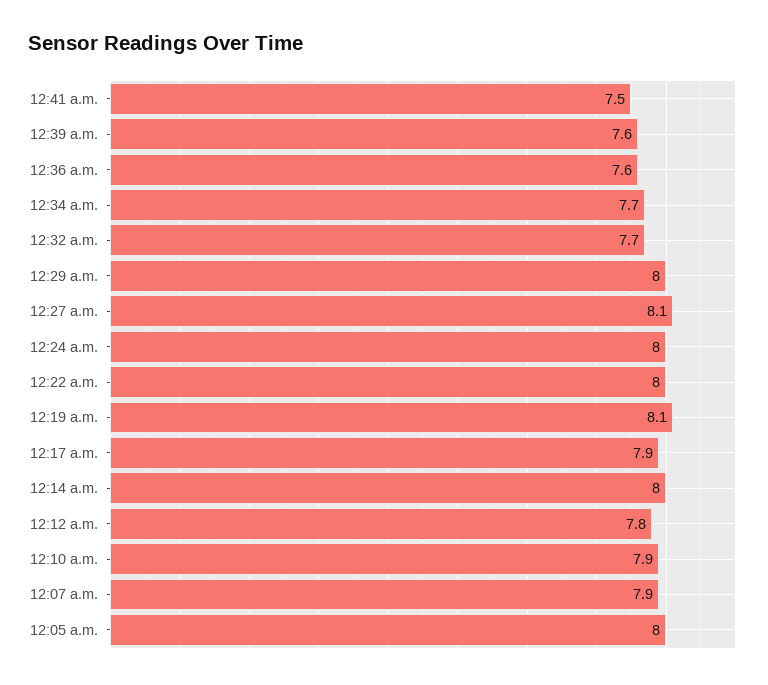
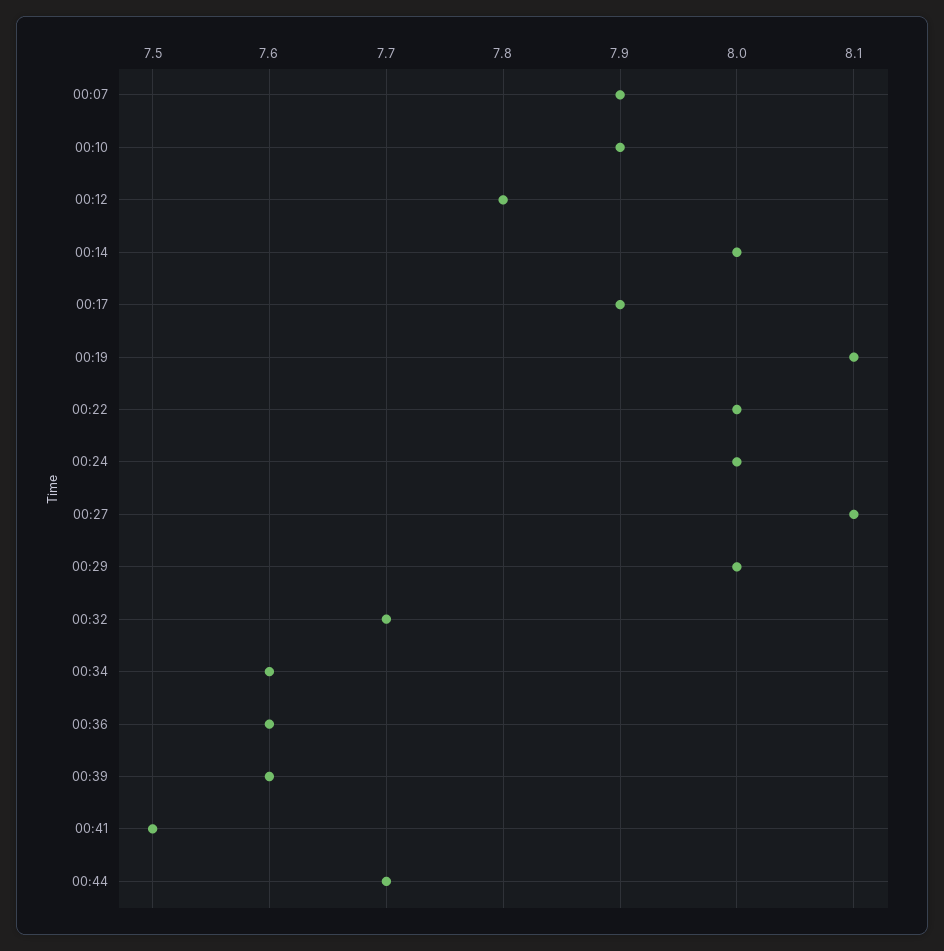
12:34 a.m.: 7.7 -> 7.6
12:05 a.m.: 8 -> none
00:44: none -> 7.7

